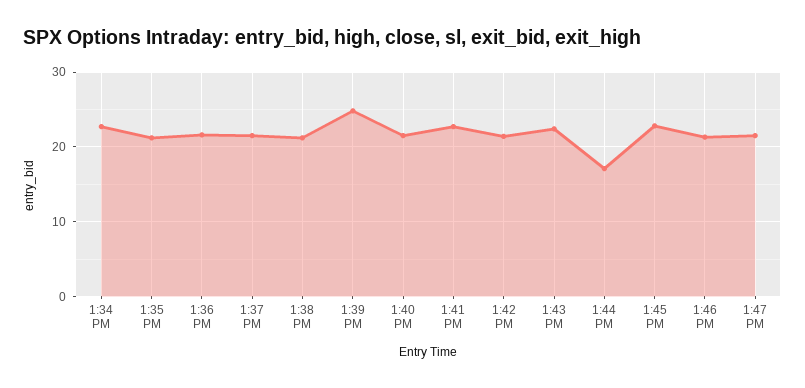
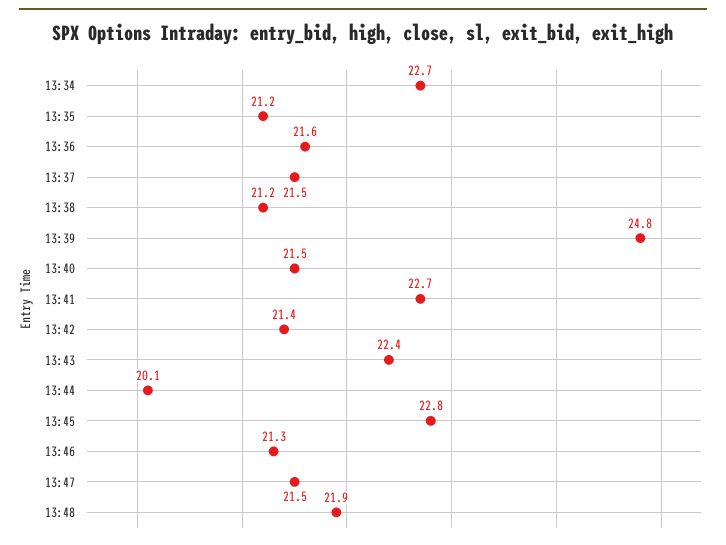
1:44 PM: 17 -> 20.1
13:48: none -> 21.9

